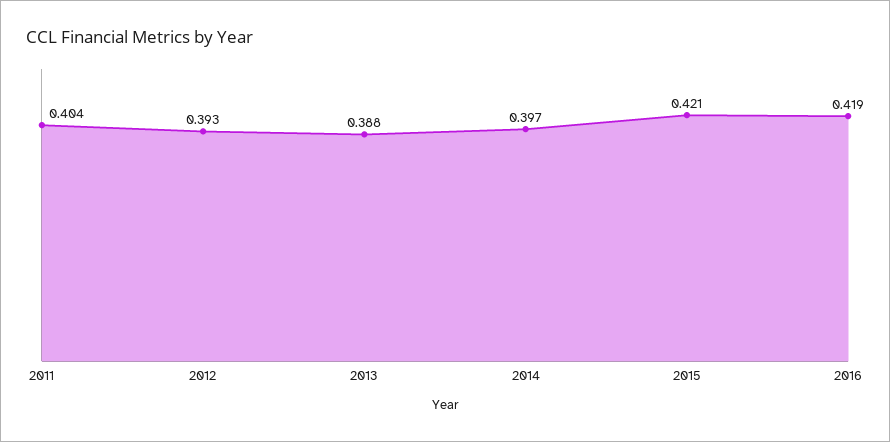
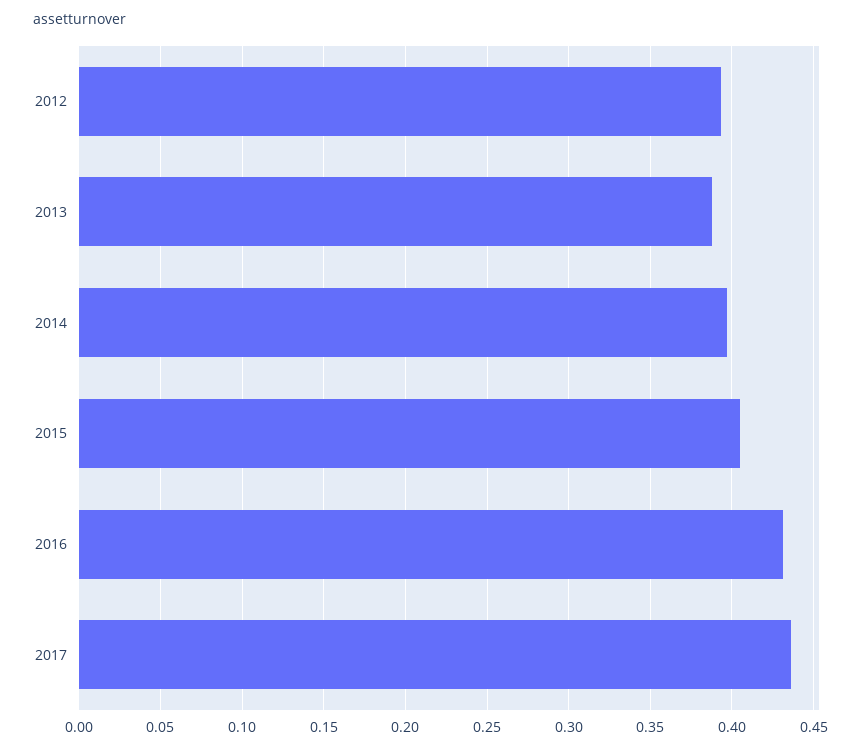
2011: 0.404 -> none
2015: 0.421 -> 0.405
2016: 0.419 -> 0.43
2017: none -> 0.435

